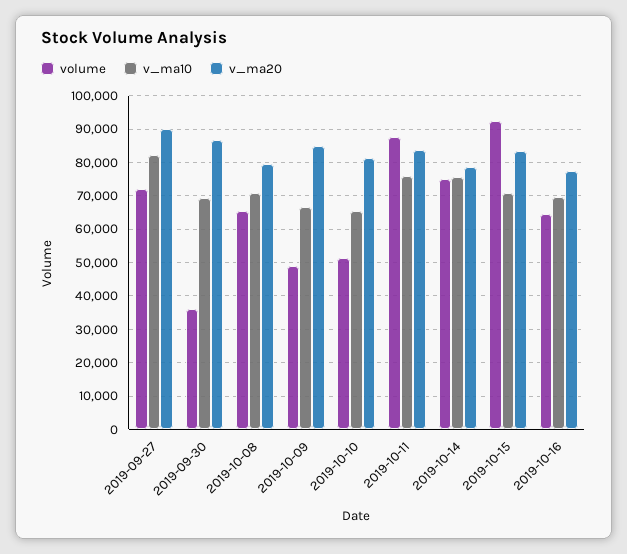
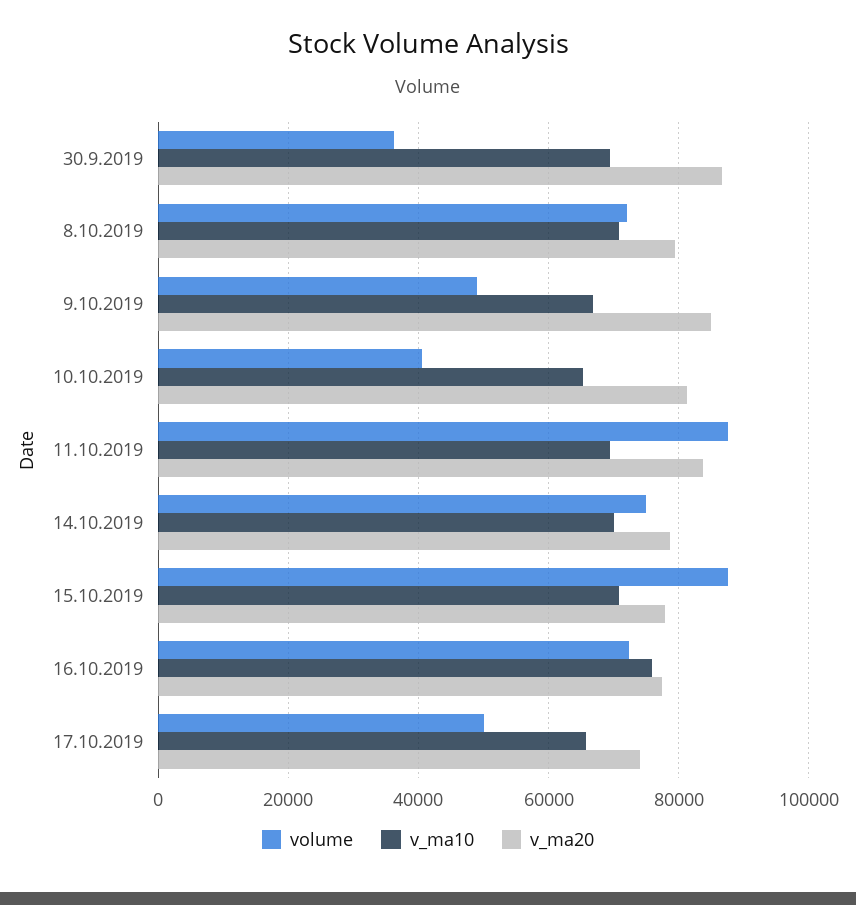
volume, 2019-09-27: 72000 -> none
v_ma10, 2019-09-27: 82000 -> none
v_ma20, 2019-09-27: 90000 -> none
volume, 2019-10-08: 66000 -> 72000
volume, 2019-10-10: 52000 -> 40000
v_ma10, 2019-10-11: 76000 -> 70000
v_ma10, 2019-10-14: 76000 -> 70000
volume, 2019-10-15: 92000 -> 88000
v_ma20, 2019-10-15: 84000 -> 78000
volume, 2019-10-16: 64000 -> 72000
v_ma10, 2019-10-16: 70000 -> 76000
volume, 17.10.2019: none -> 50000
v_ma10, 17.10.2019: none -> 66000
v_ma20, 17.10.2019: none -> 74000

